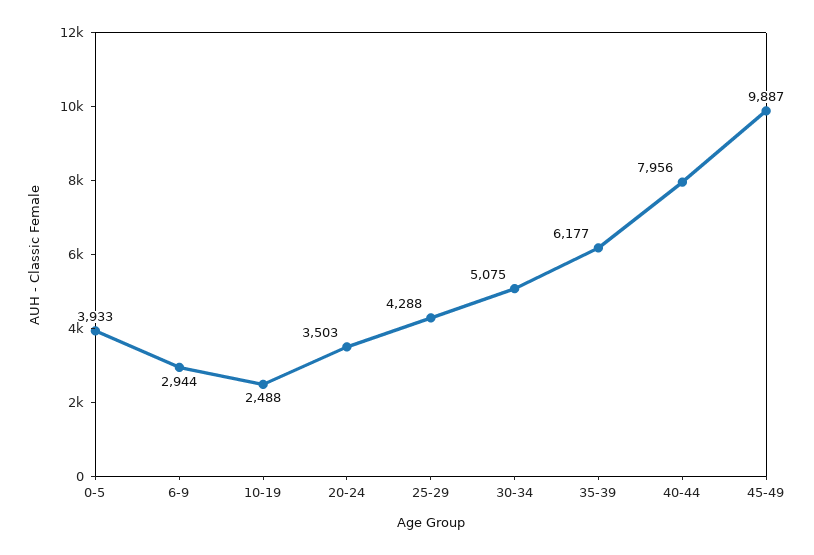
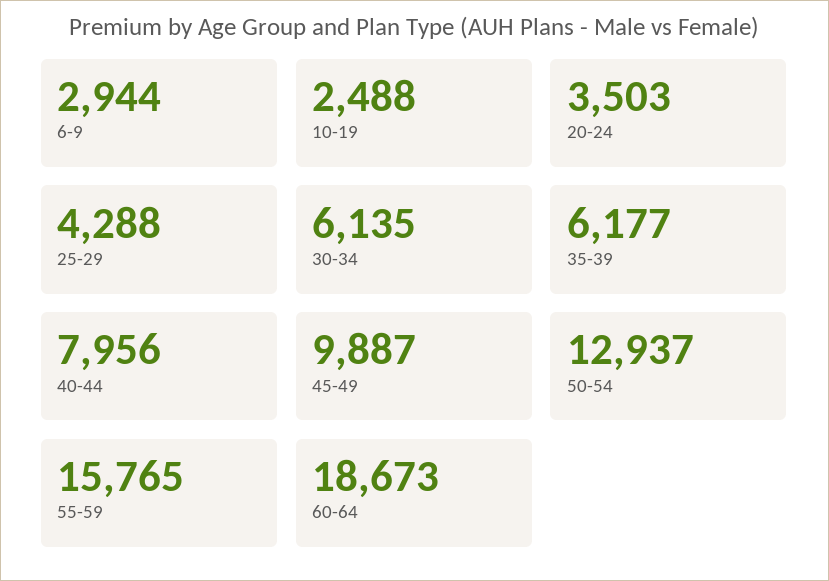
0-5: 3933 -> none
30-34: 5075 -> 6135
50-54: none -> 12937
55-59: none -> 15765
60-64: none -> 18673

